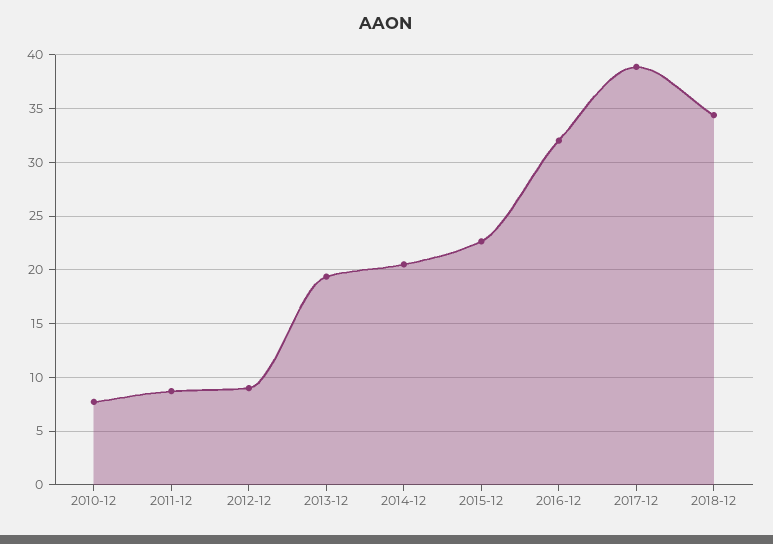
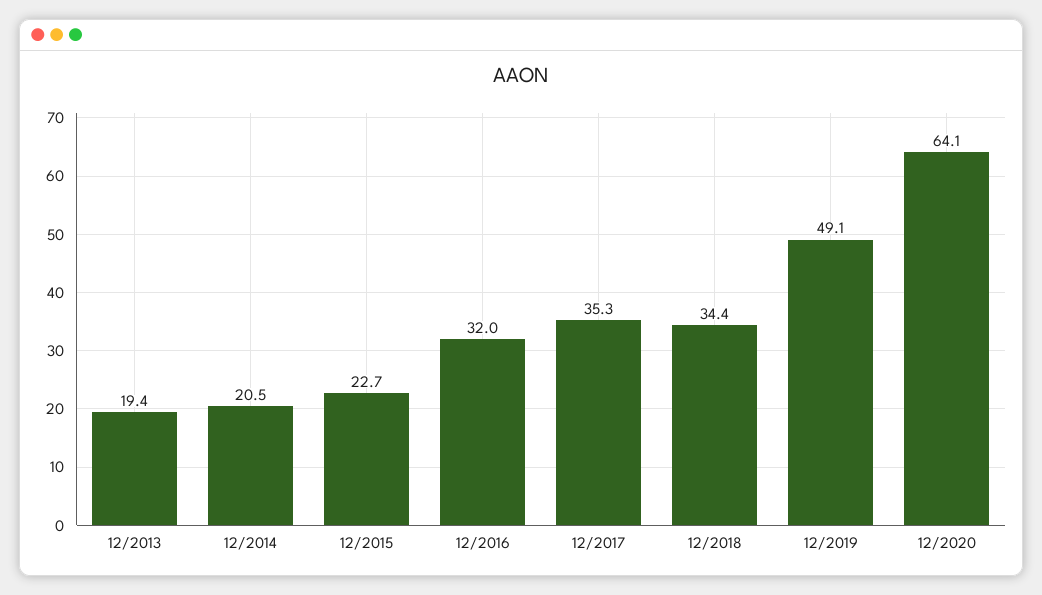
2010-12: 8 -> none
2011-12: 9 -> none
2012-12: 9 -> none
2017-12: 39 -> 35.3
12/2019: none -> 49.1
12/2020: none -> 64.1

